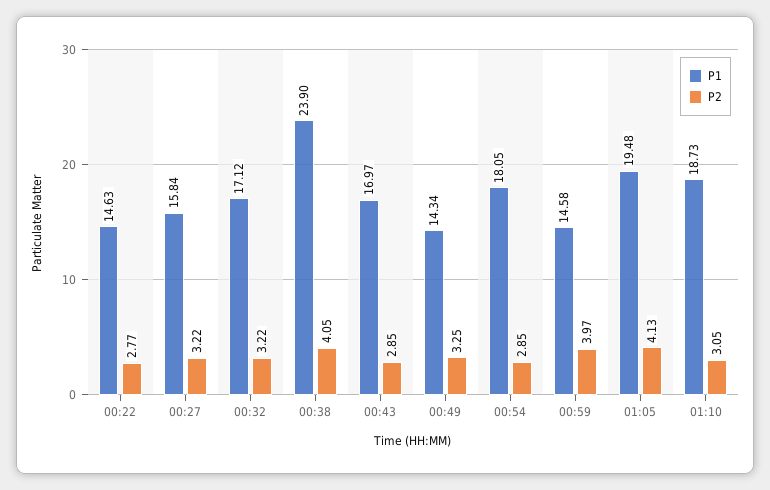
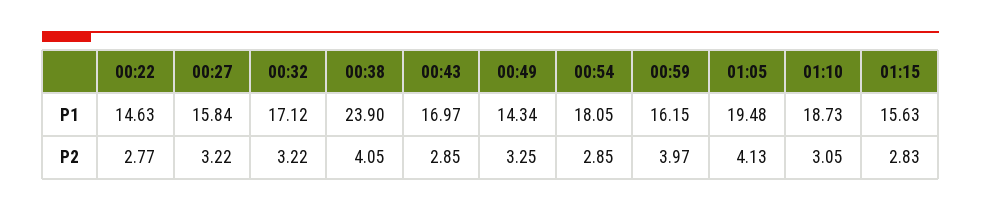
P1, 00:59: 14.58 -> 16.15
P1, 01:15: none -> 15.63
P2, 01:15: none -> 2.83

